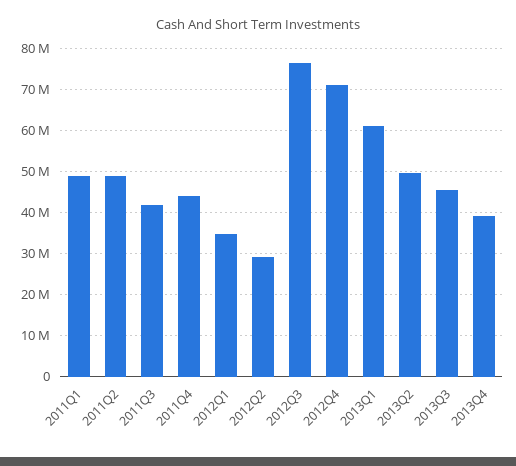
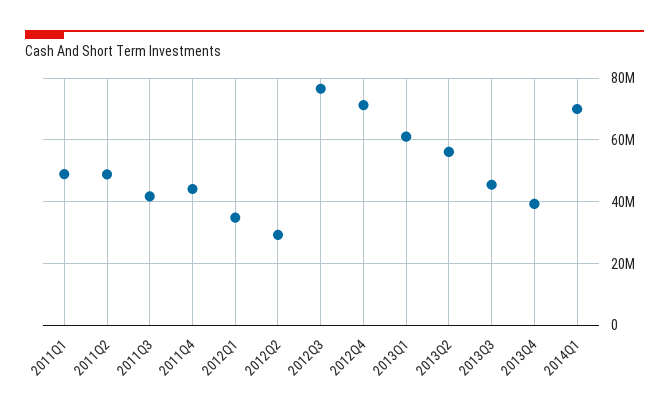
2013Q2: 50000000 -> 56000000
2014Q1: none -> 70000000

